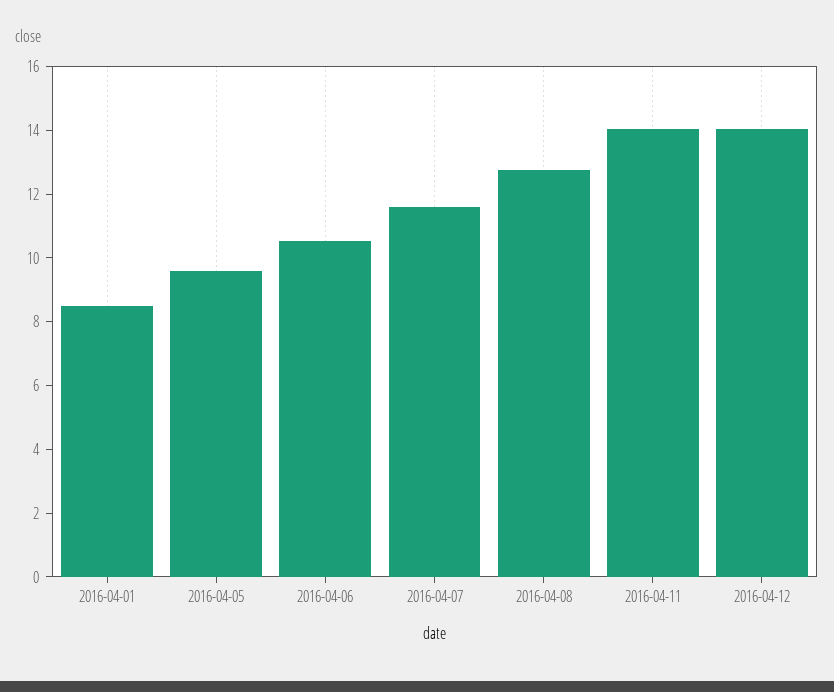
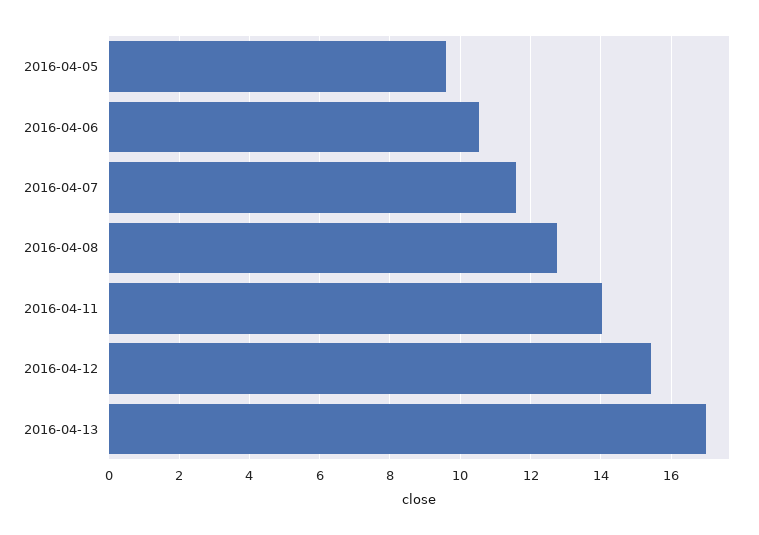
2016-04-01: 8.5 -> none
2016-04-12: 14 -> 15.4
2016-04-13: none -> 17

